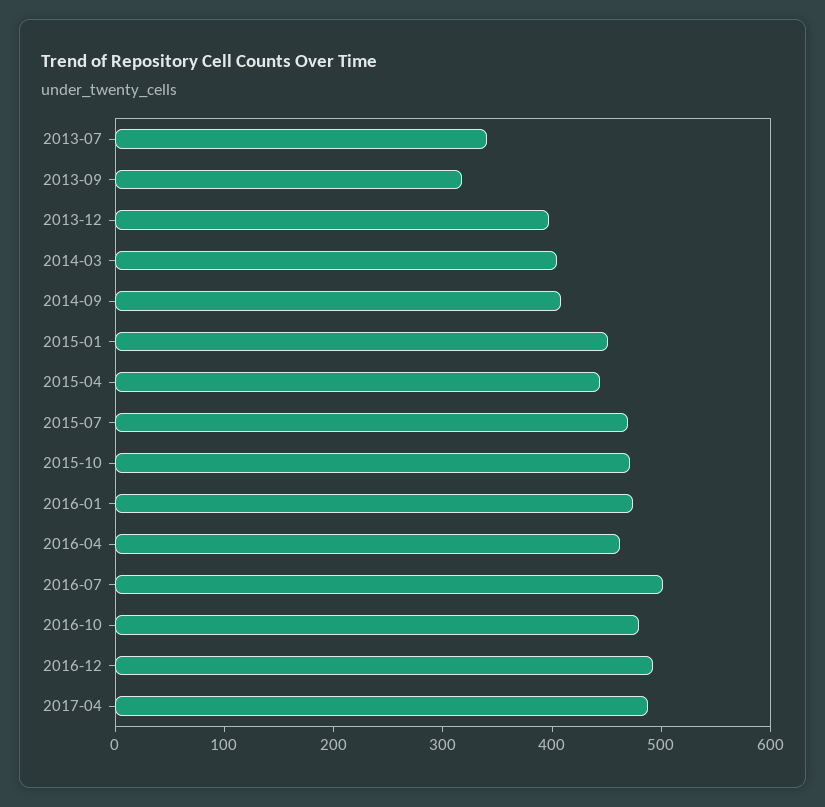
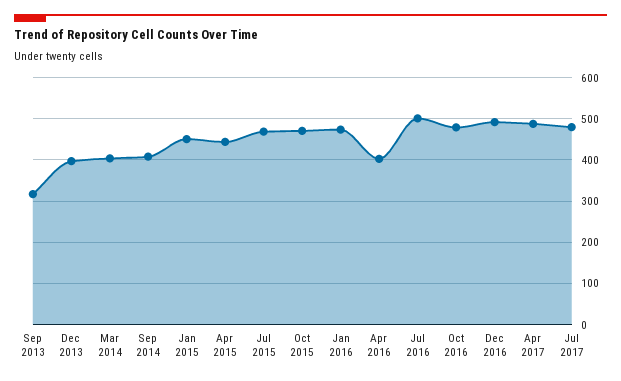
2013-07: 340 -> none
2016-04: 460 -> 400
Jul 2017: none -> 480

